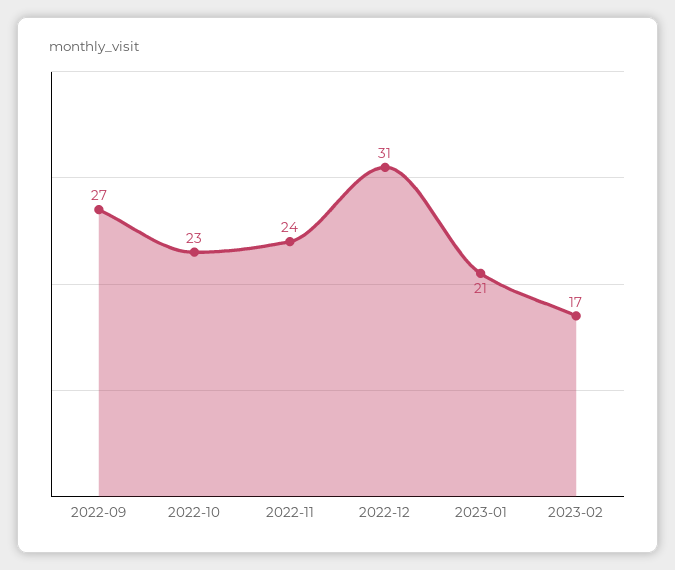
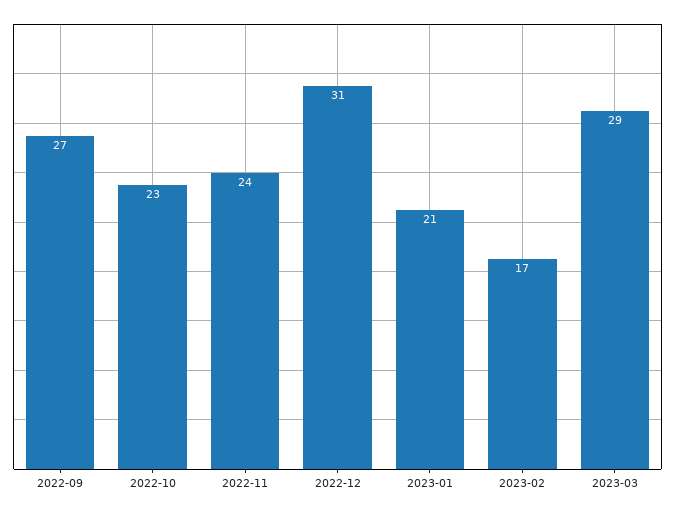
2023-03: none -> 29

